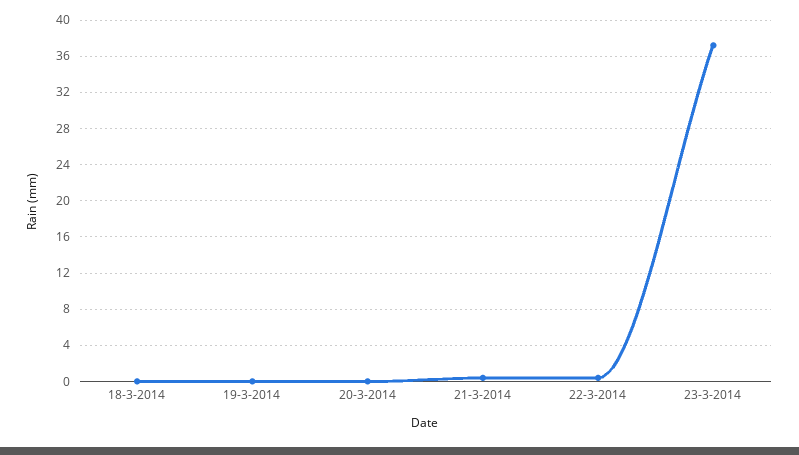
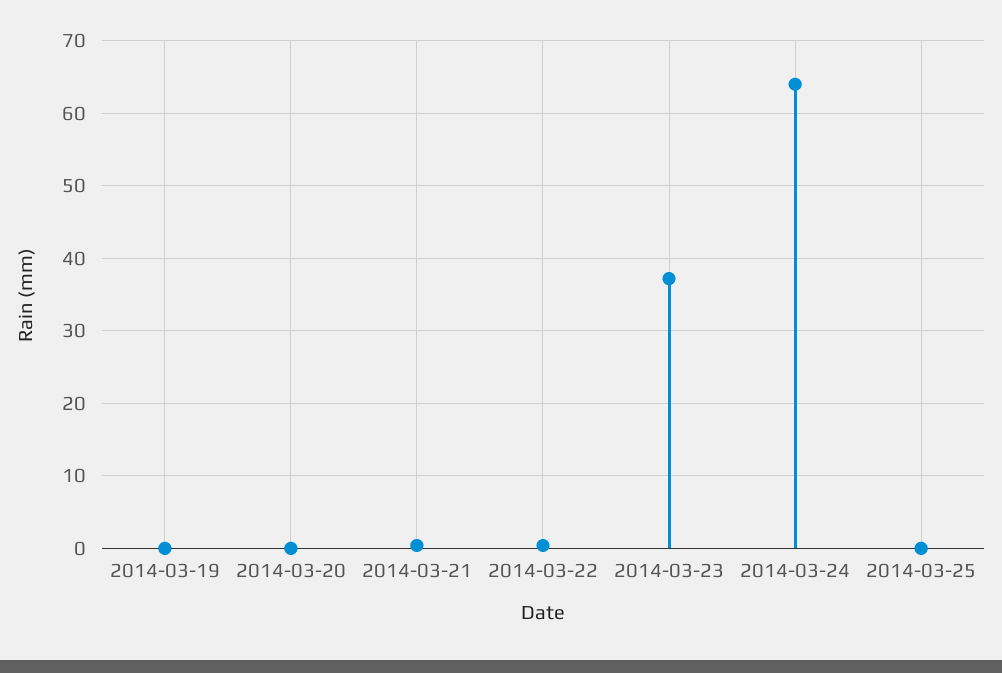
18-3-2014: 0 -> none
2014-03-24: none -> 64
2014-03-25: none -> 0

